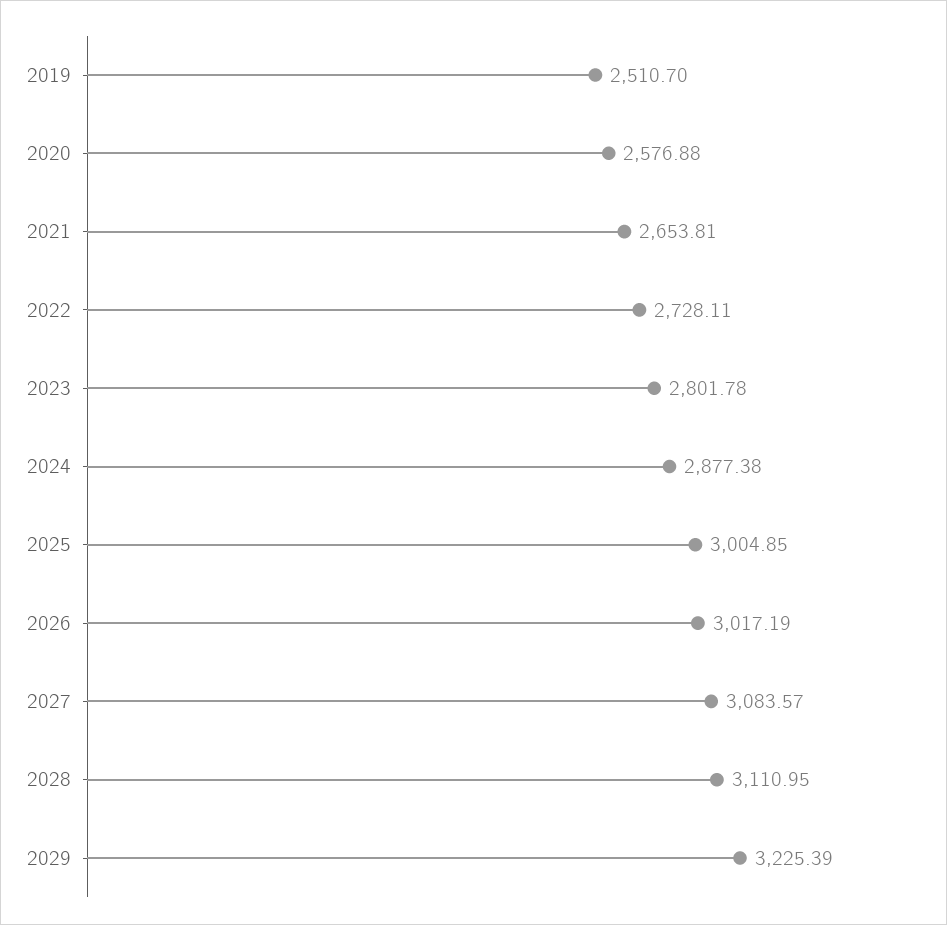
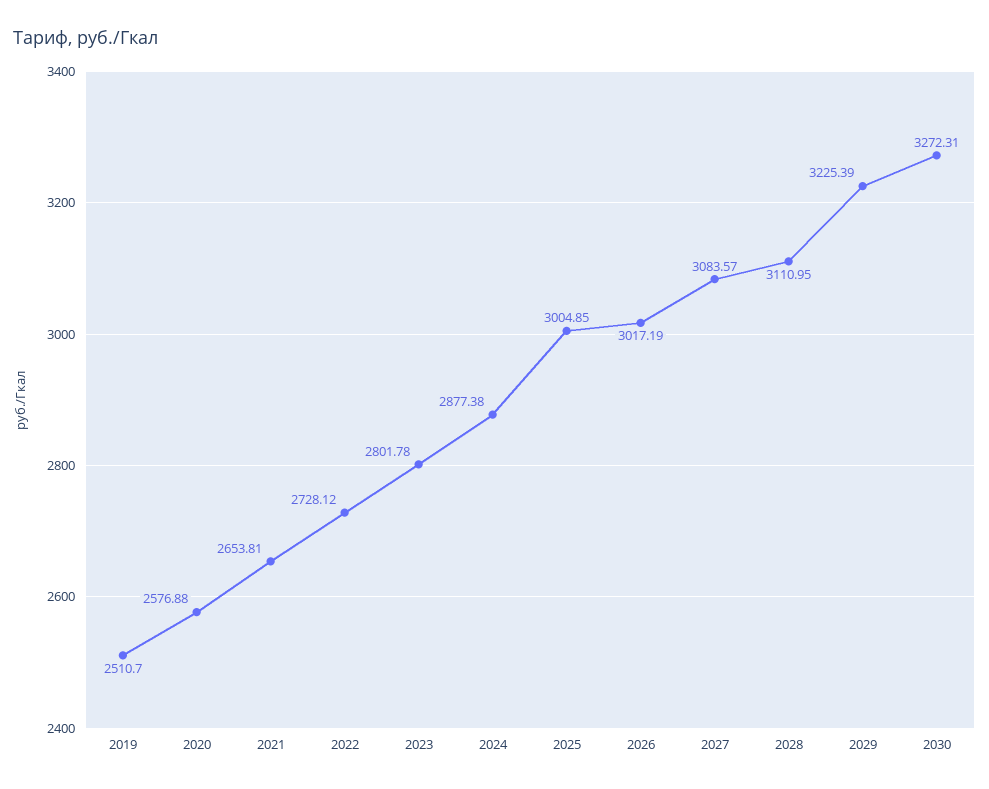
2022: 2728.11 -> 2728.12
2030: none -> 3272.31

